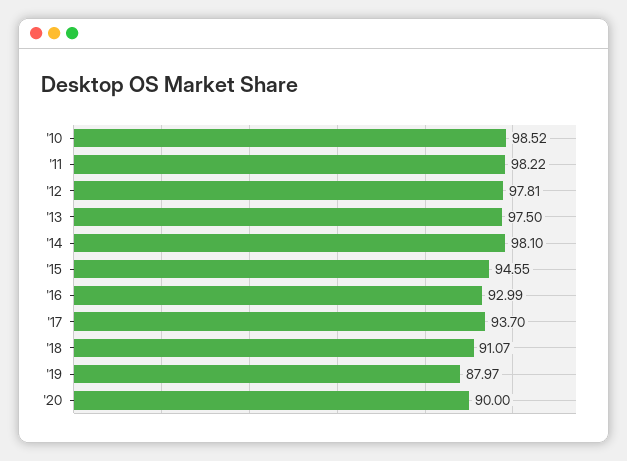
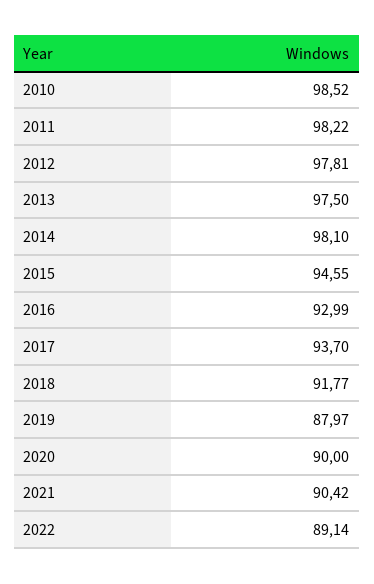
'18: 91.07 -> 91.77
2021: none -> 90.42
2022: none -> 89.14

